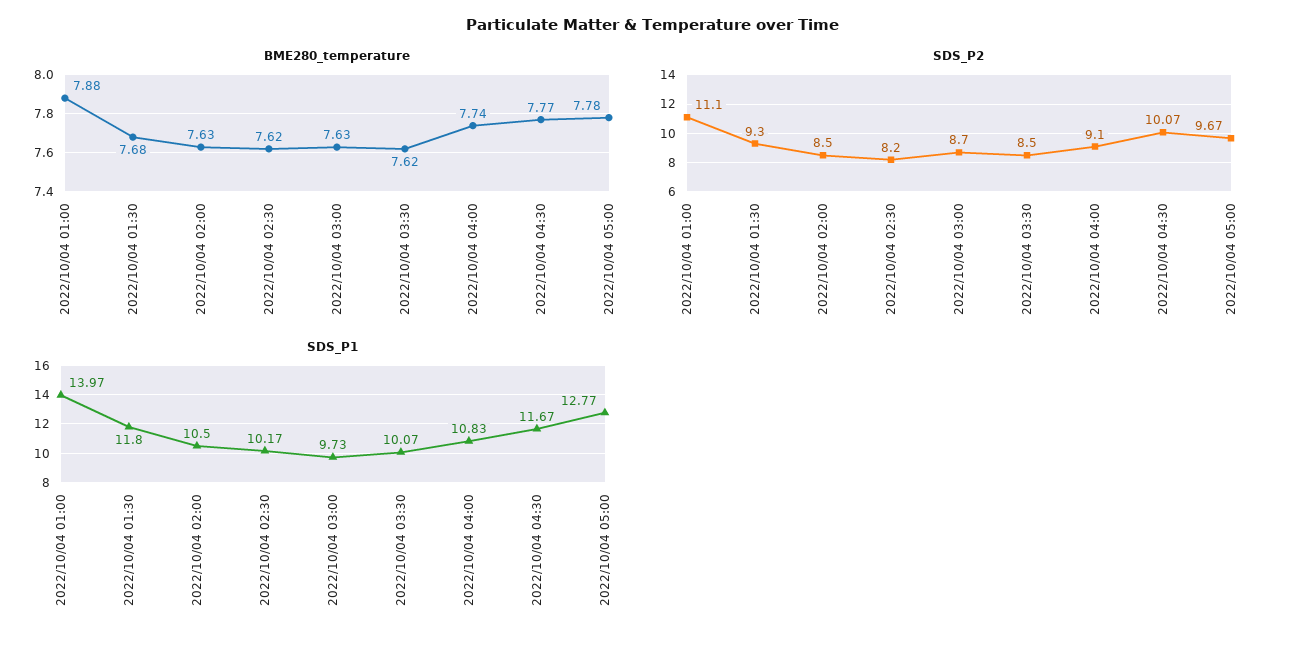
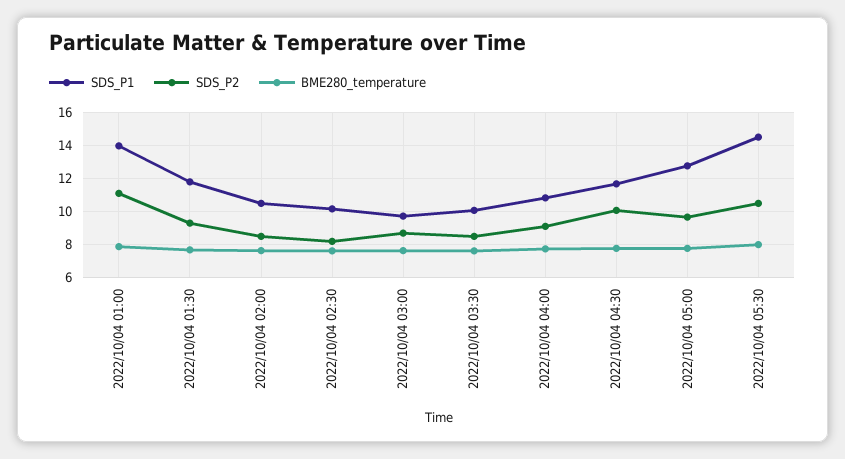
SDS_P1, 2022/10/04 05:30: none -> 14.5
SDS_P2, 2022/10/04 05:30: none -> 10.5
BME280_temperature, 2022/10/04 05:30: none -> 8

